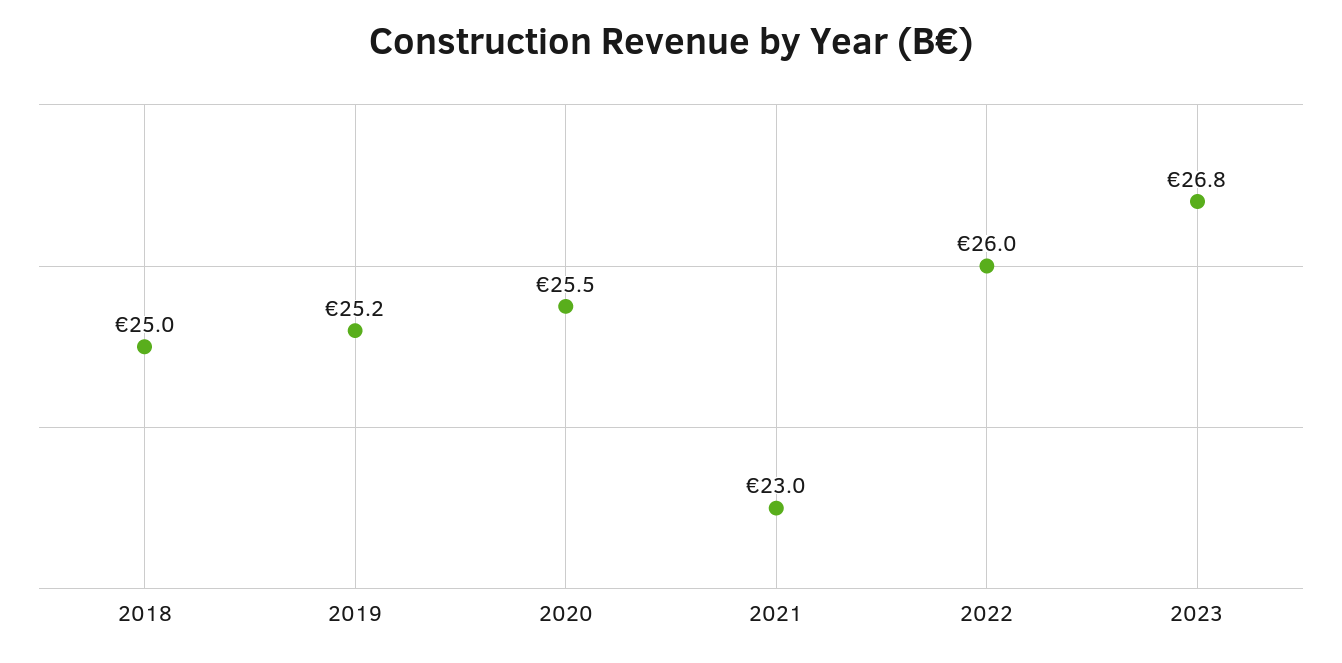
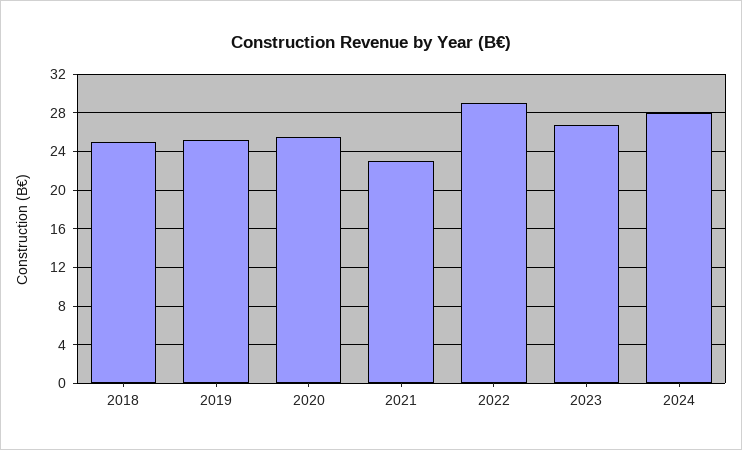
2022: 26 -> 29
2024: none -> 28

